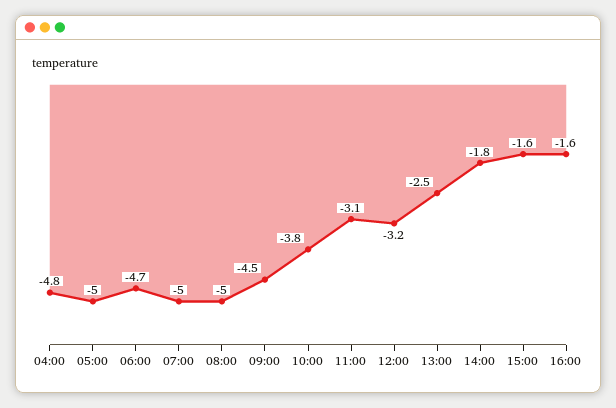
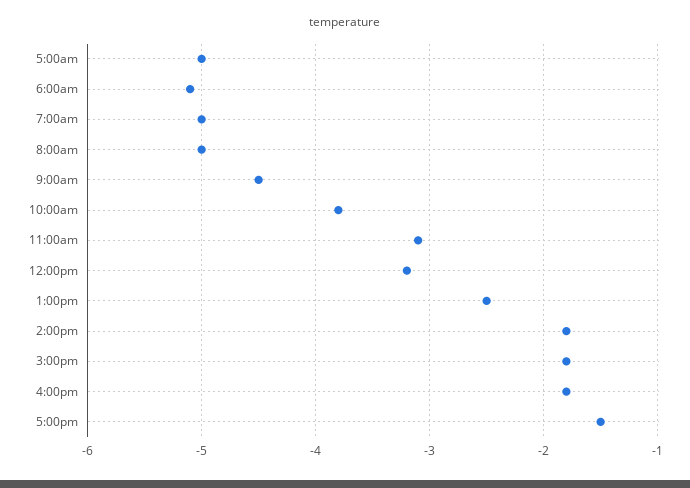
04:00: -4.8 -> none
06:00: -4.7 -> -5.1
15:00: -1.6 -> -1.8
16:00: -1.6 -> -1.8
5:00pm: none -> -1.5

